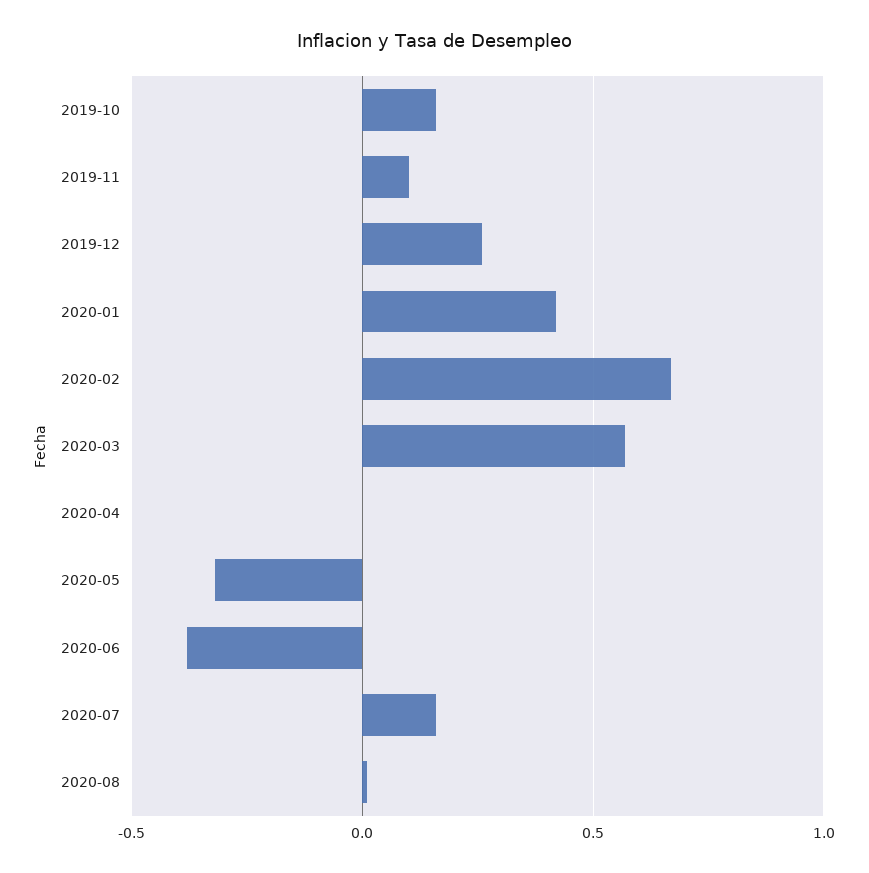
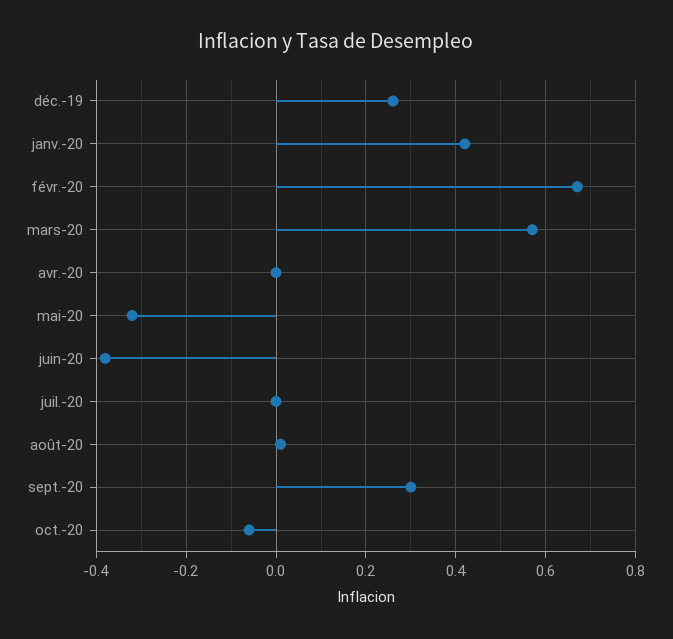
2019-10: 0.15 -> none
2019-11: 0.1 -> none
2020-07: 0.15 -> 0
sept.-20: none -> 0.3
oct.-20: none -> -0.05

